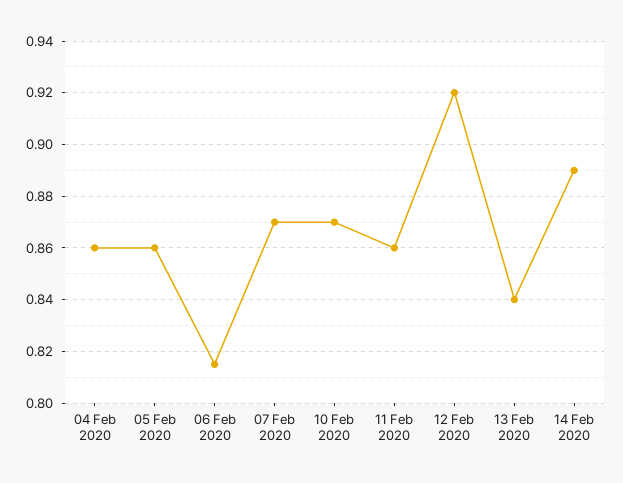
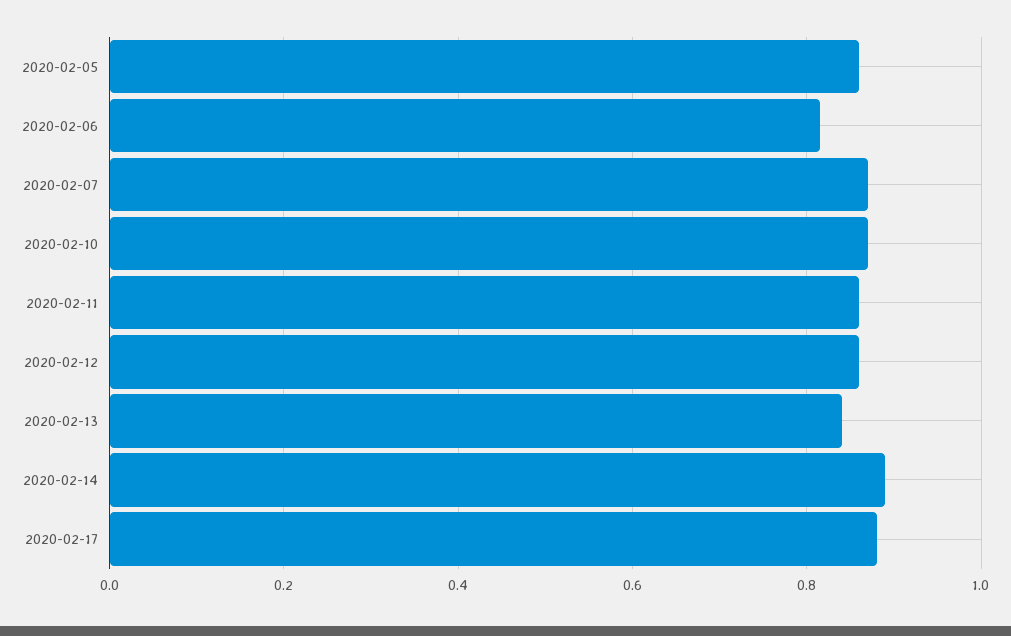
04 Feb 2020: 0.86 -> none
12 Feb 2020: 0.92 -> 0.86
2020-02-17: none -> 0.88

